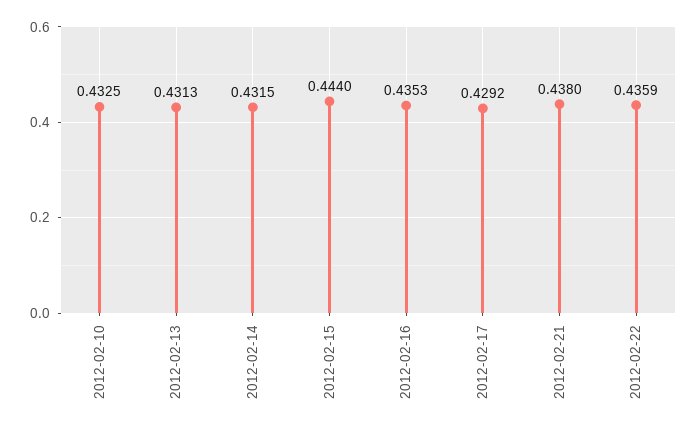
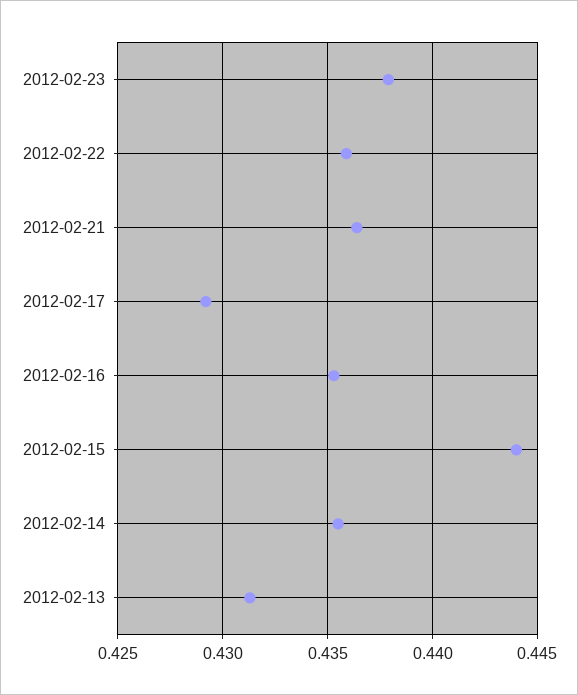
2012-02-10: 0.4325 -> none
2012-02-14: 0.4315 -> 0.4355
2012-02-21: 0.438 -> 0.4365
2012-02-23: none -> 0.438

